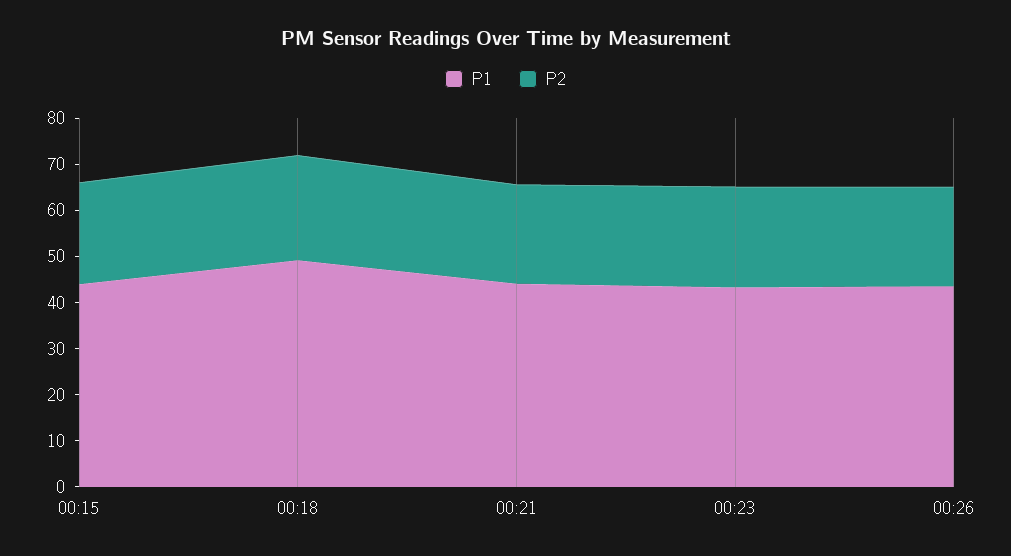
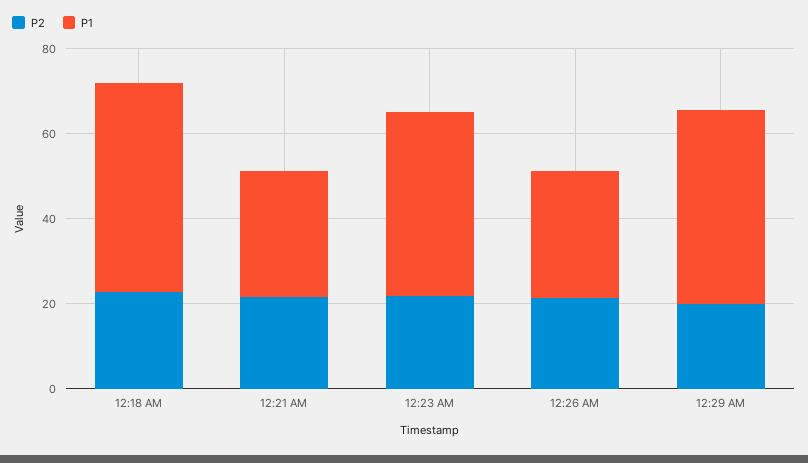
P1, 00:15: 44 -> none
P2, 00:15: 22 -> none
P1, 00:21: 44 -> 30
P1, 00:26: 44 -> 30
P2, 12:29 AM: none -> 20
P1, 12:29 AM: none -> 45

